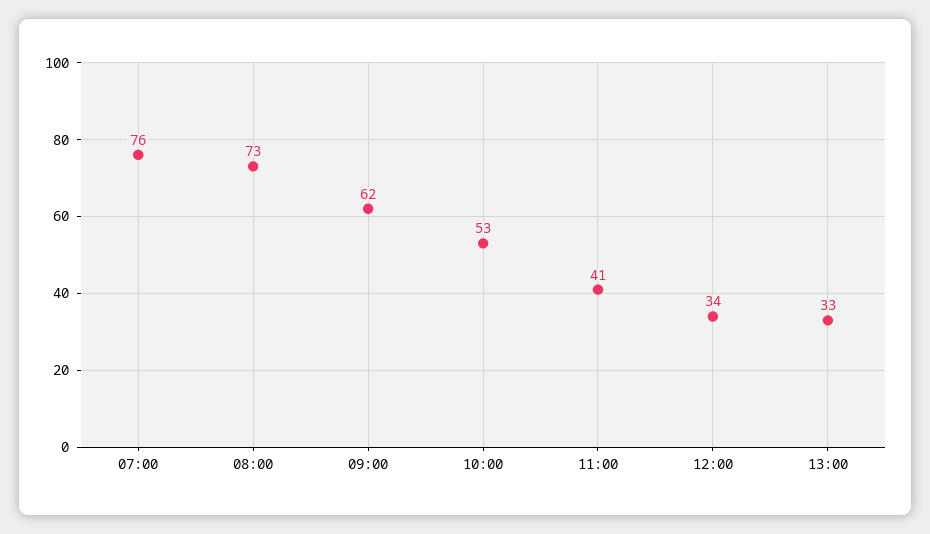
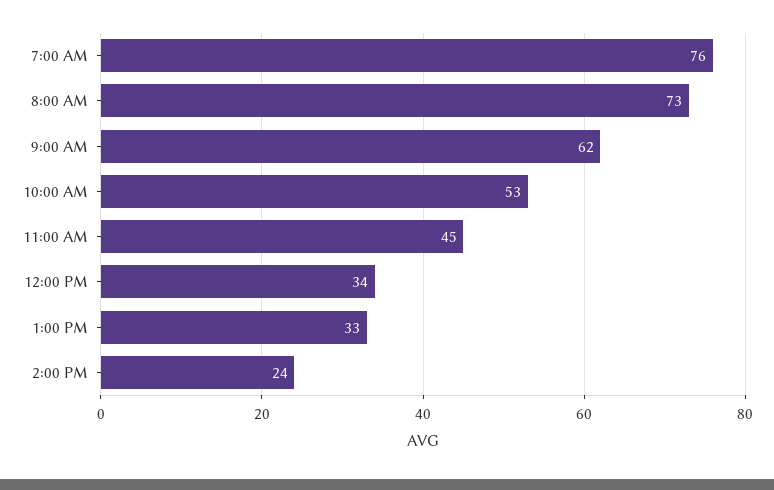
11:00: 41 -> 45
2:00 PM: none -> 24

